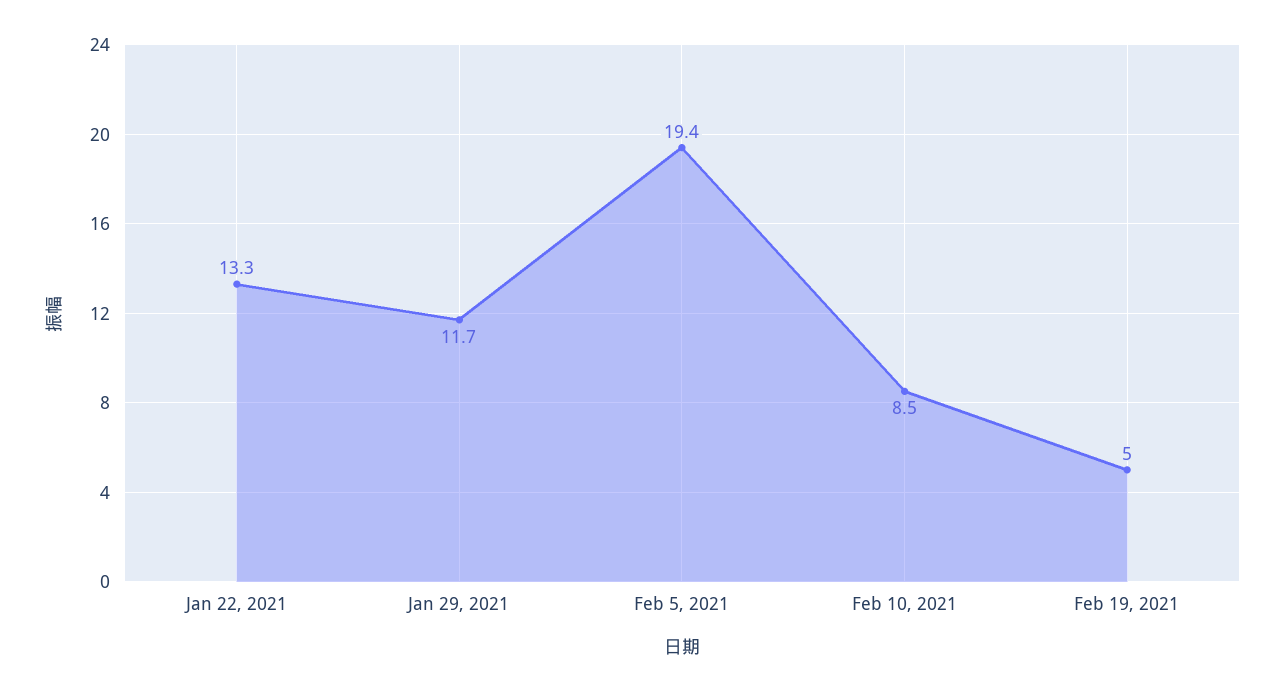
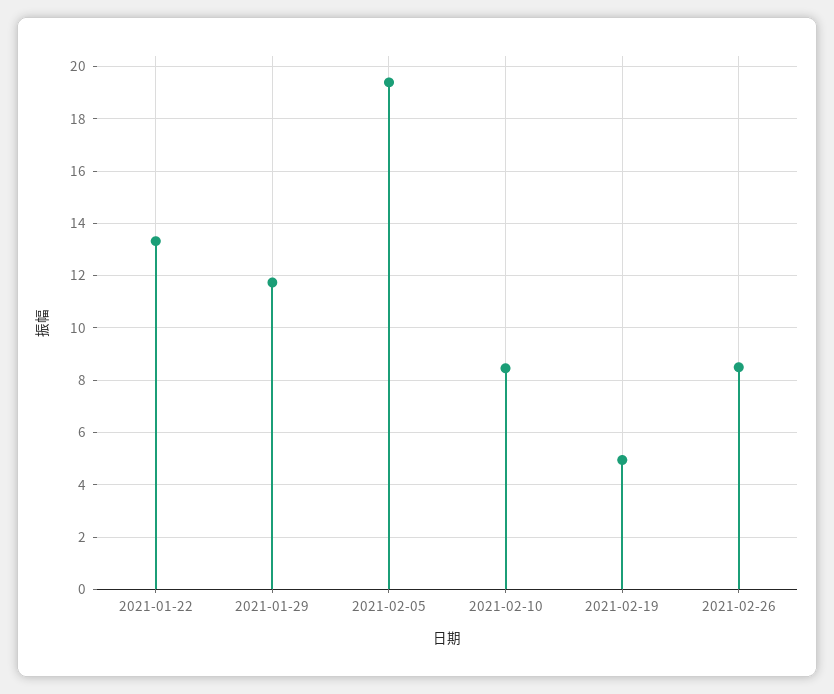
2021-02-26: none -> 8.5

